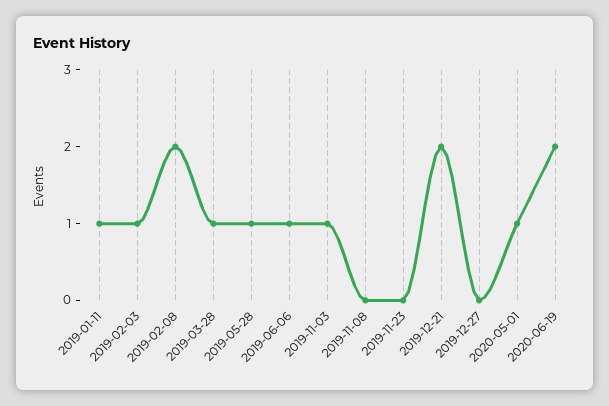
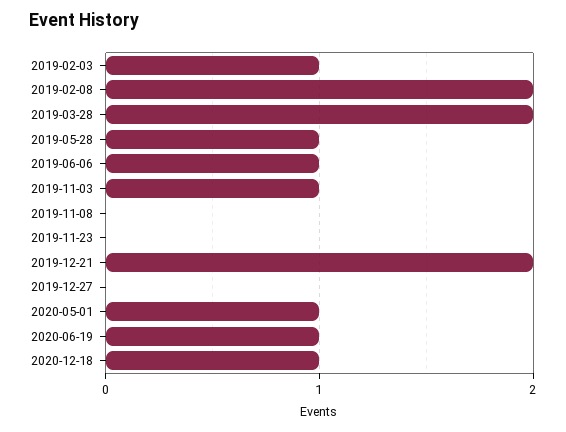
2019-01-11: 1 -> none
2019-03-28: 1 -> 2
2020-06-19: 2 -> 1
2020-12-18: none -> 1

